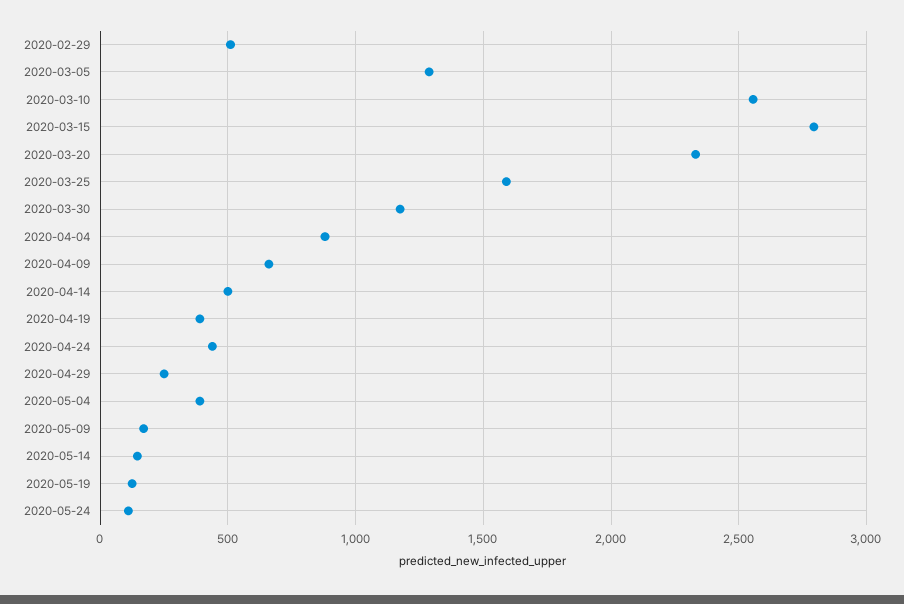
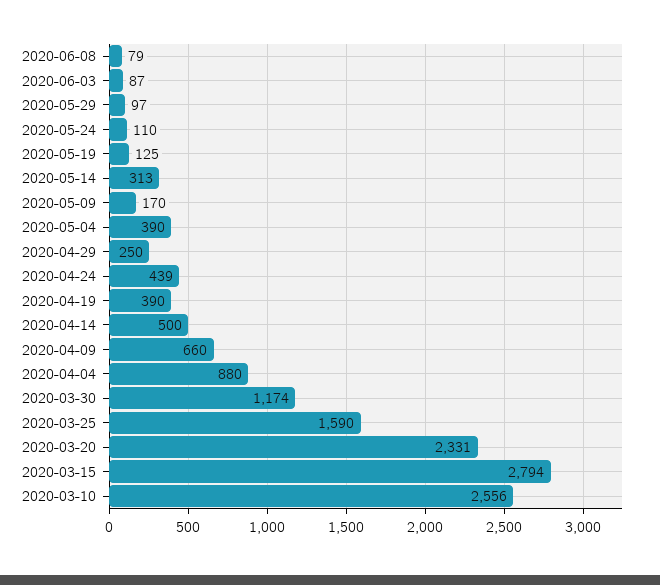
2020-02-29: 500 -> none
2020-03-05: 1300 -> none
2020-05-14: 150 -> 313
2020-06-08: none -> 79
2020-06-03: none -> 87
2020-05-29: none -> 97

